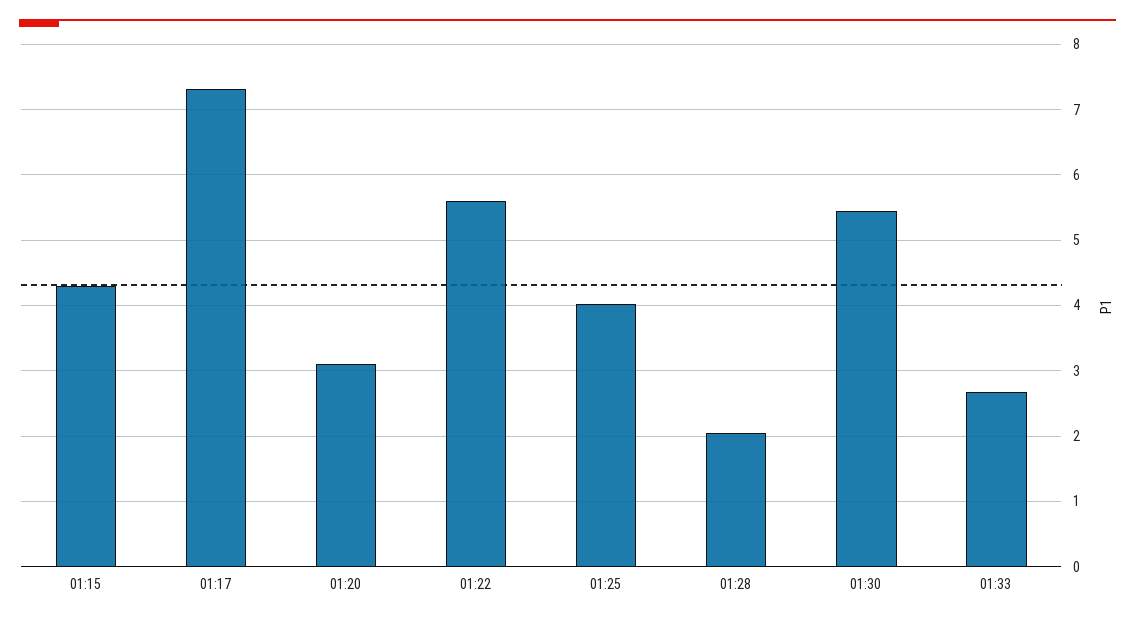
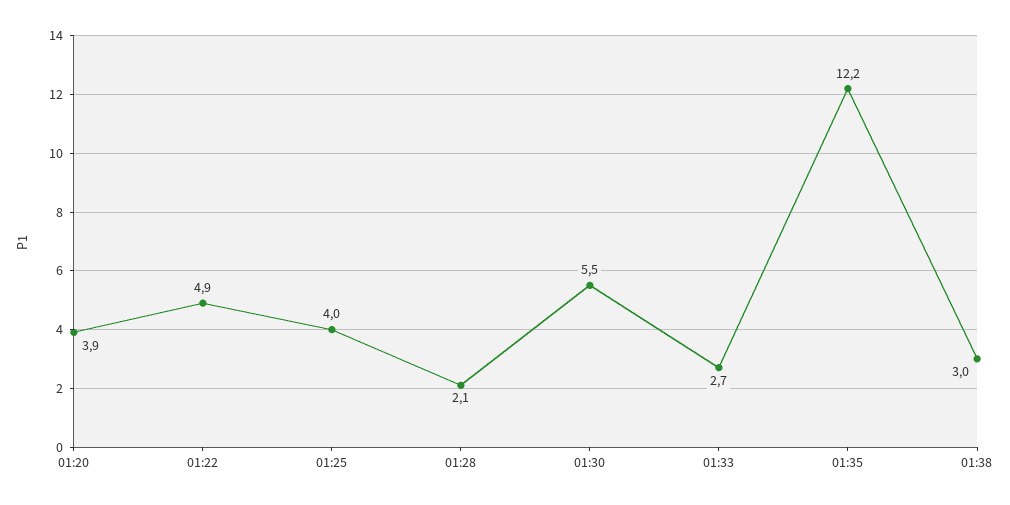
01:15: 4.3 -> none
01:17: 7.3 -> none
01:20: 3.1 -> 3.9
01:22: 5.6 -> 4.9
01:35: none -> 12.2
01:38: none -> 3

